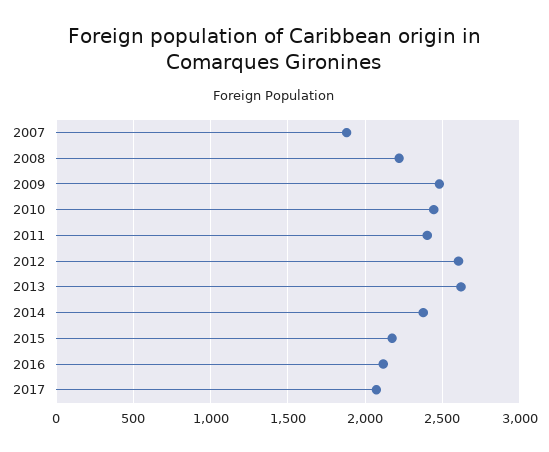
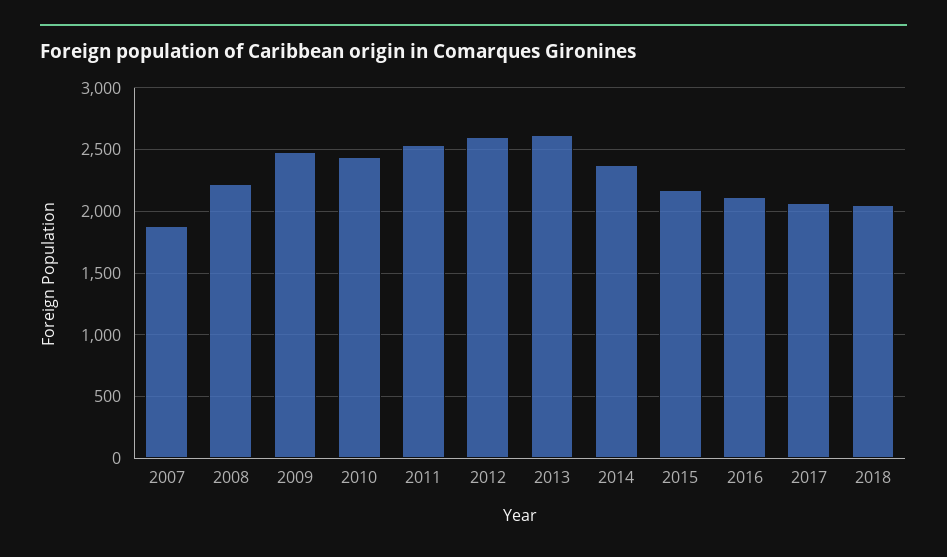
2011: 2400 -> 2550
2018: none -> 2050

